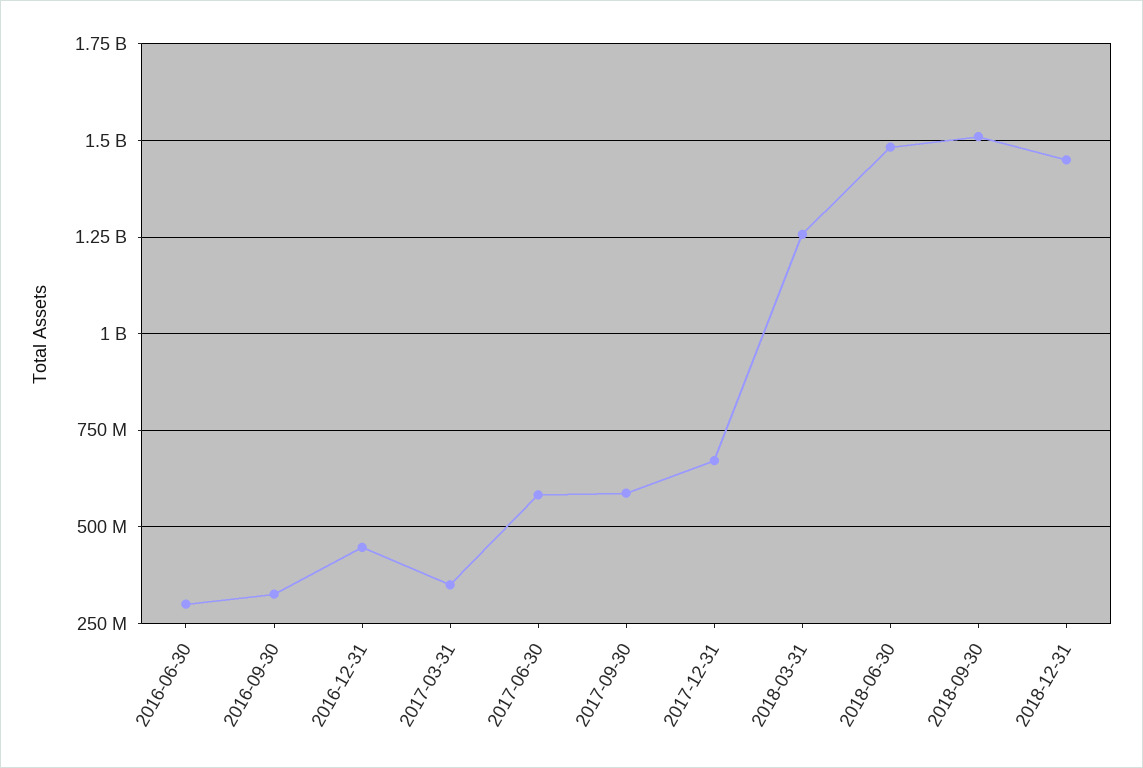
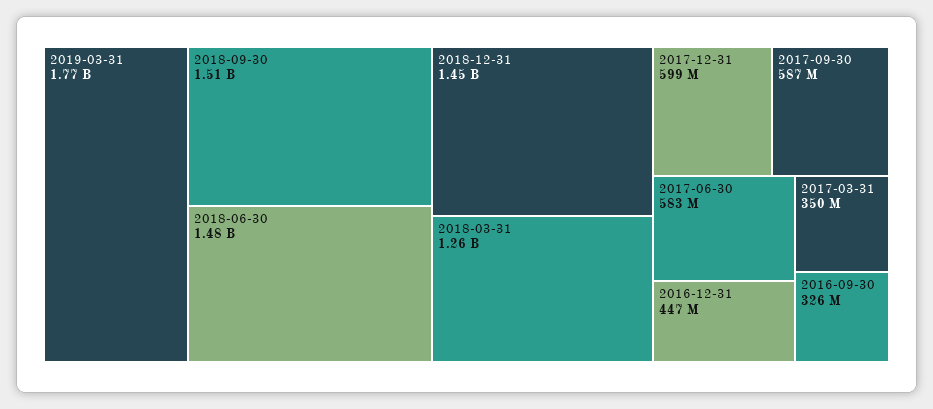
2016-06-30: 300000000 -> none
2017-12-31: 675000000 -> 599000000
2019-03-31: none -> 1770000000

